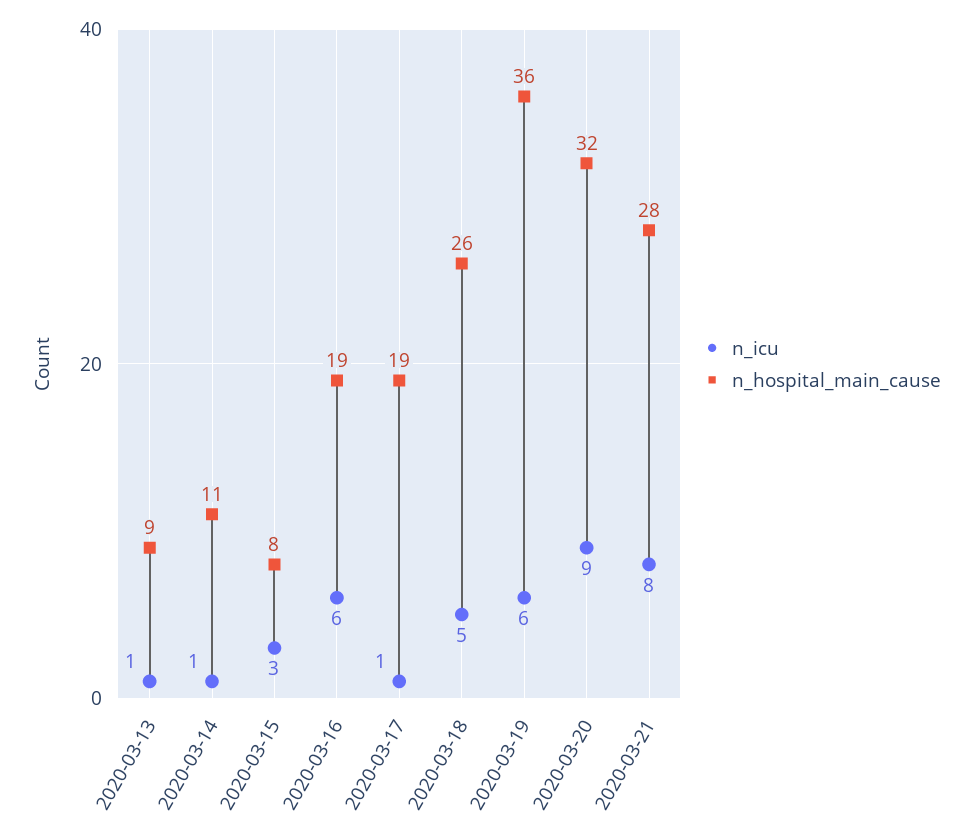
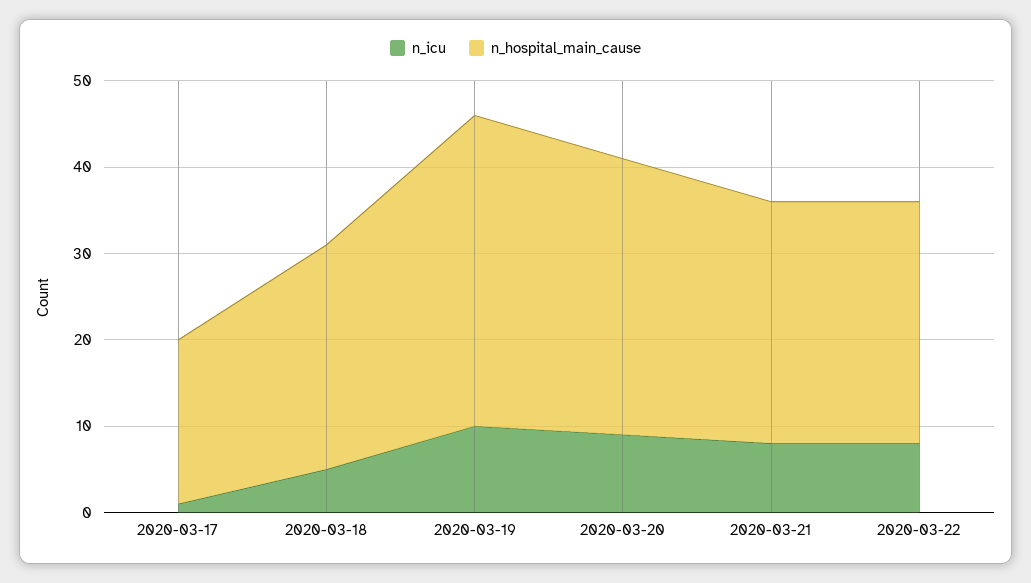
n_icu, 2020-03-13: 1 -> none
n_hospital_main_cause, 2020-03-13: 9 -> none
n_icu, 2020-03-14: 1 -> none
n_hospital_main_cause, 2020-03-14: 11 -> none
n_icu, 2020-03-15: 3 -> none
n_hospital_main_cause, 2020-03-15: 8 -> none
n_icu, 2020-03-16: 6 -> none
n_hospital_main_cause, 2020-03-16: 19 -> none
n_icu, 2020-03-19: 6 -> 10
n_icu, 2020-03-22: none -> 8
n_hospital_main_cause, 2020-03-22: none -> 28

